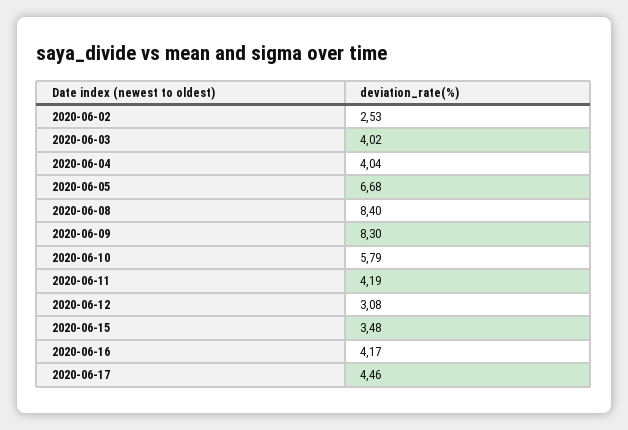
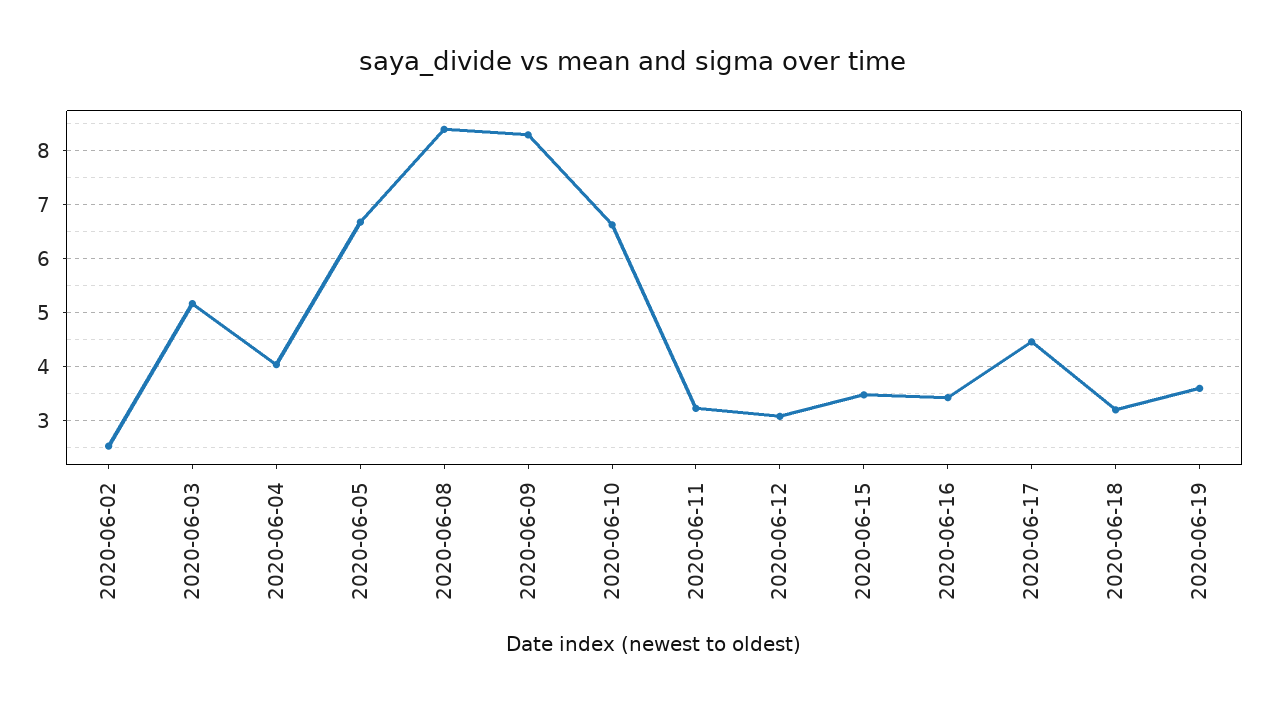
2020-06-03: 4.02 -> 5.2
2020-06-10: 5.79 -> 6.6
2020-06-11: 4.19 -> 3.2
2020-06-16: 4.17 -> 3.4
2020-06-18: none -> 3.2
2020-06-19: none -> 3.6

